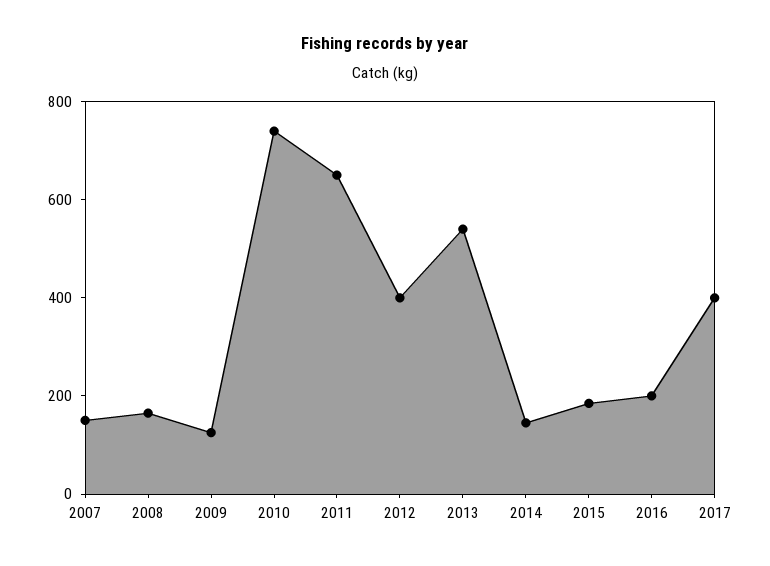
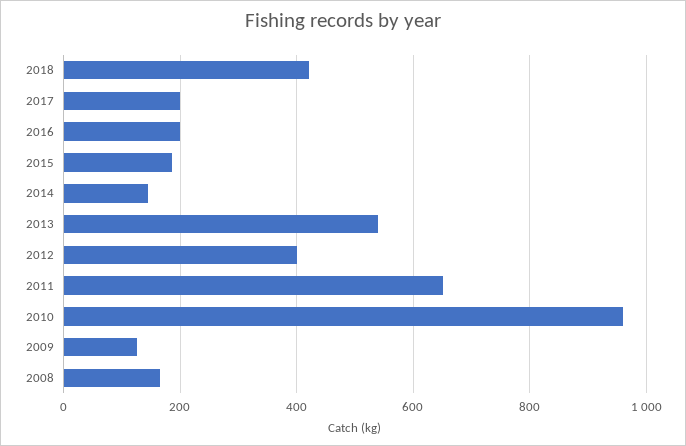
2007: 150 -> none
2010: 750 -> 960
2017: 400 -> 200
2018: none -> 420

